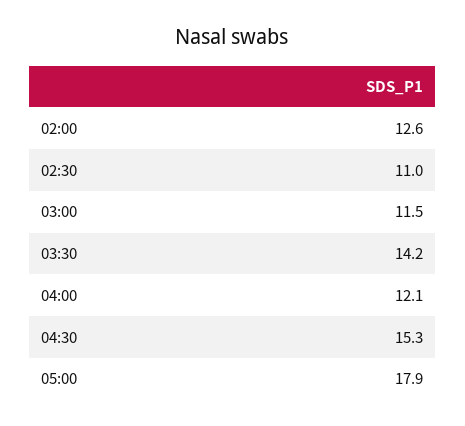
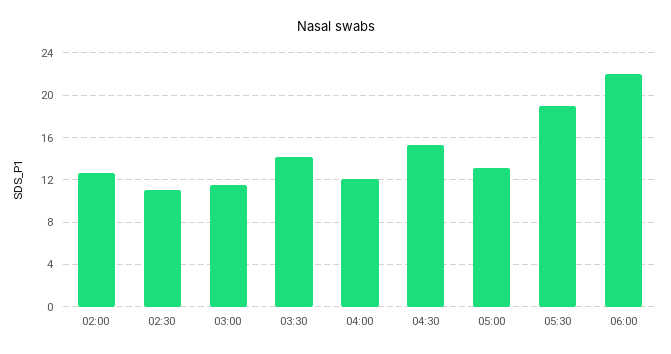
05:00: 17.9 -> 13
05:30: none -> 19
06:00: none -> 22

